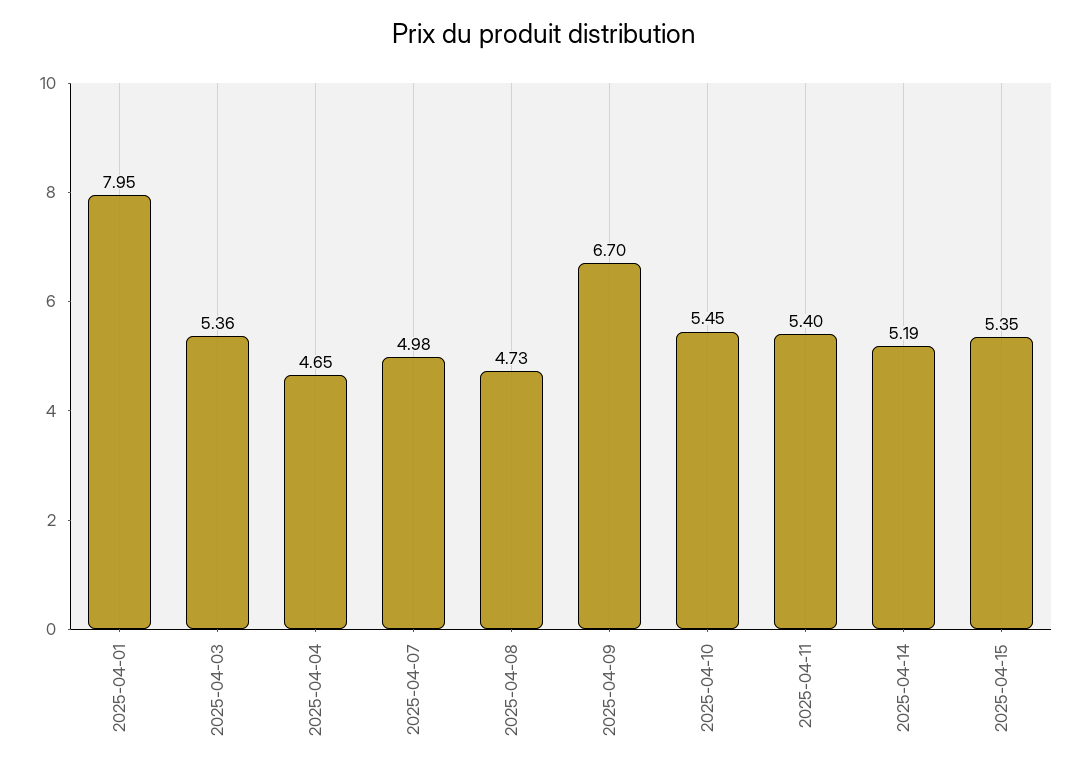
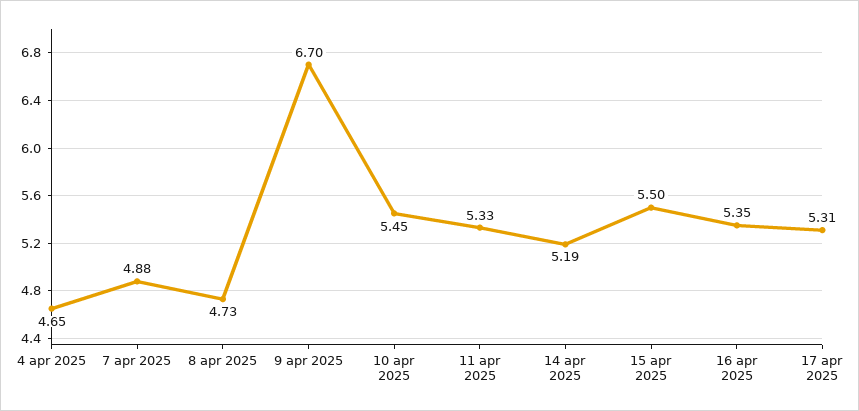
2025-04-01: 7.95 -> none
2025-04-03: 5.36 -> none
2025-04-07: 4.98 -> 4.88
2025-04-11: 5.4 -> 5.33
2025-04-15: 5.35 -> 5.5
16 apr 2025: none -> 5.35
17 apr 2025: none -> 5.31

